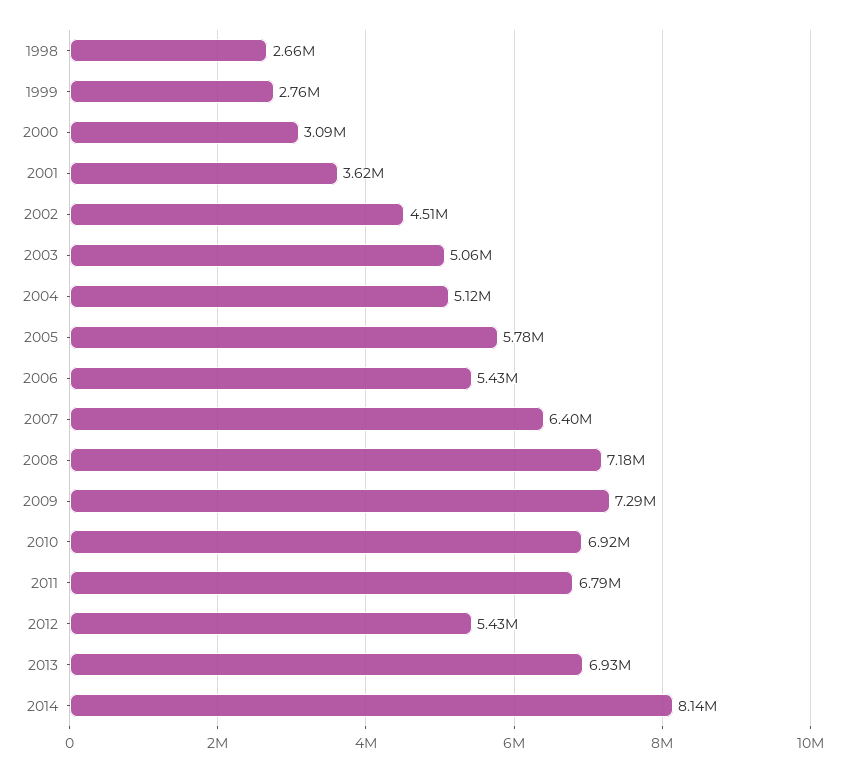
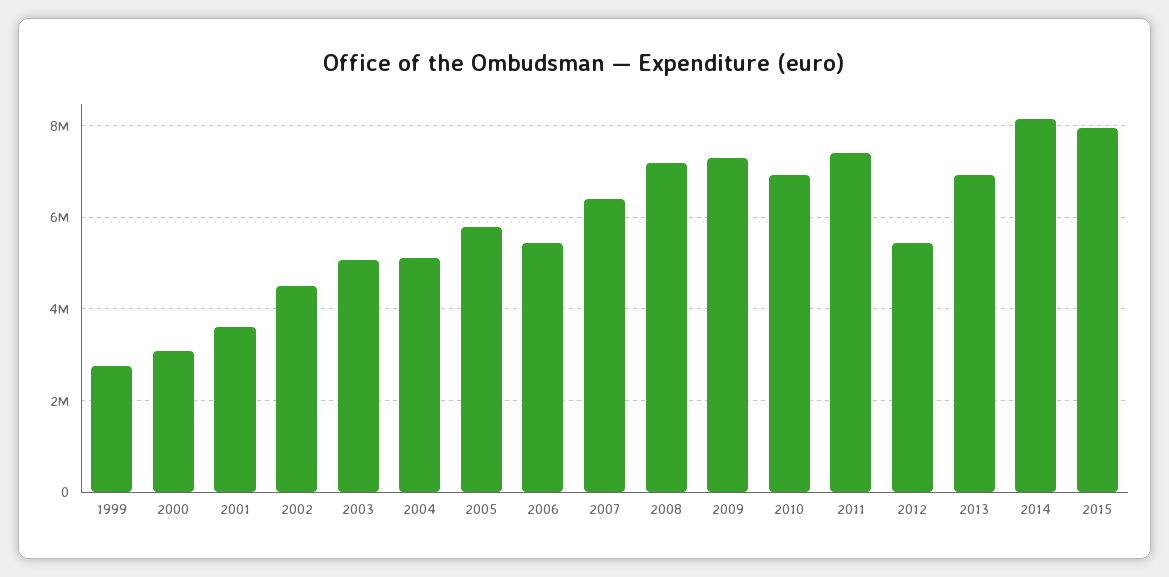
1998: 2660000 -> none
2011: 6790000 -> 7400000
2015: none -> 8000000

